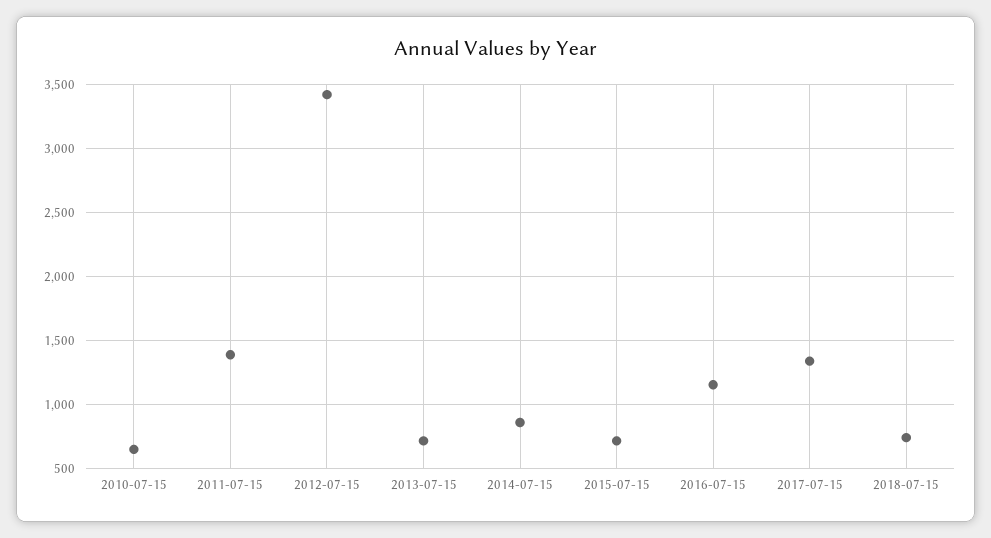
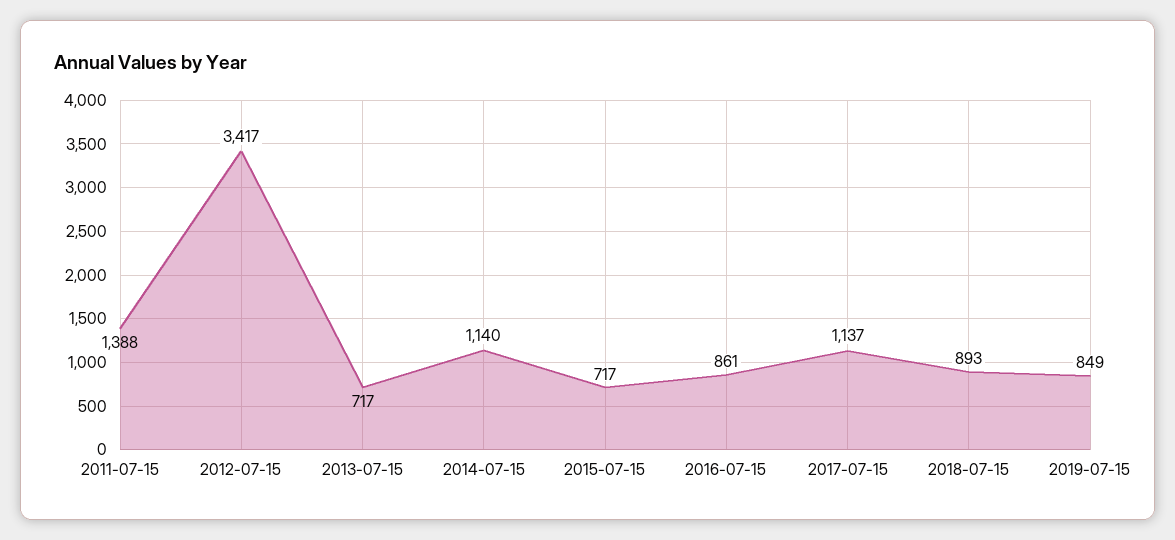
2010-07-15: 650 -> none
2014-07-15: 850 -> 1140
2016-07-15: 1150 -> 861
2017-07-15: 1350 -> 1137
2018-07-15: 750 -> 893
2019-07-15: none -> 849

